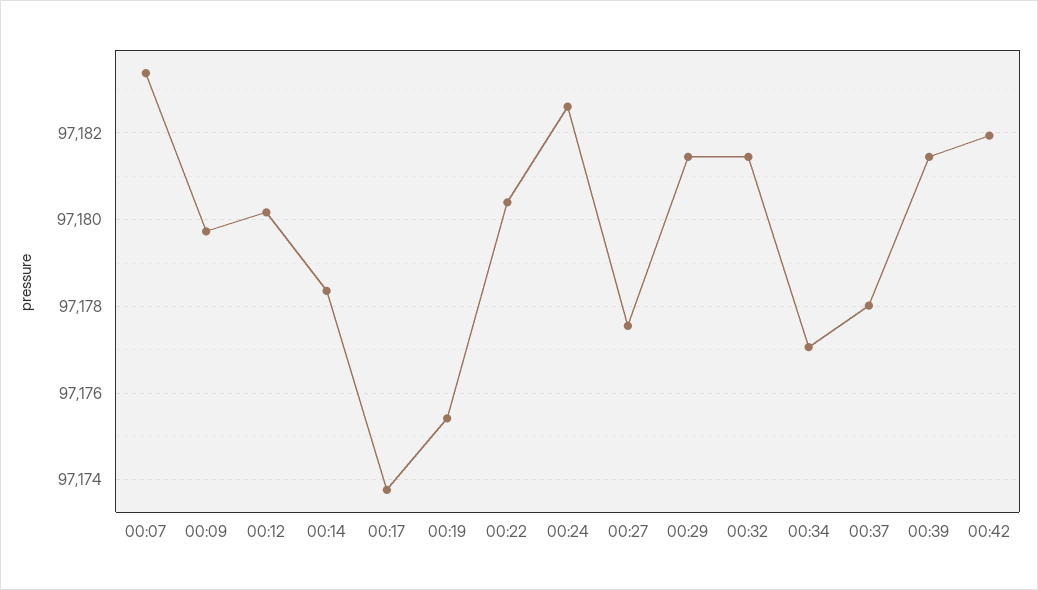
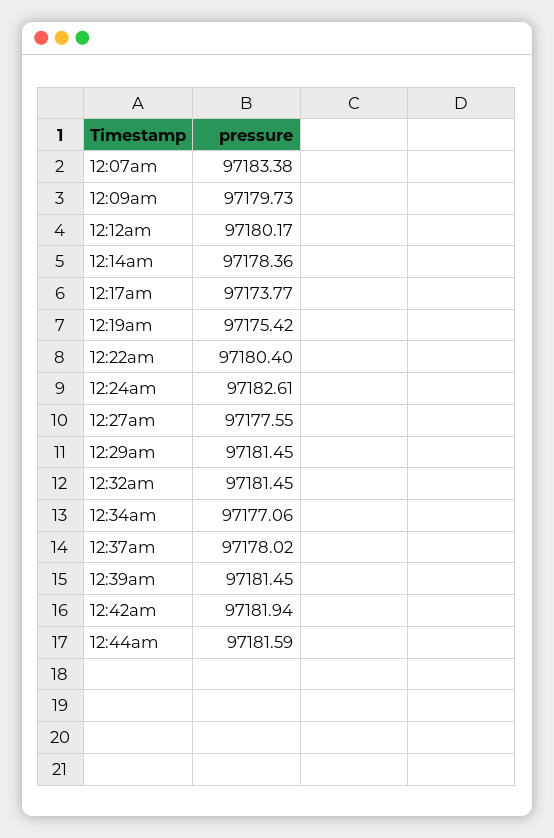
12:44am: none -> 97181.59

